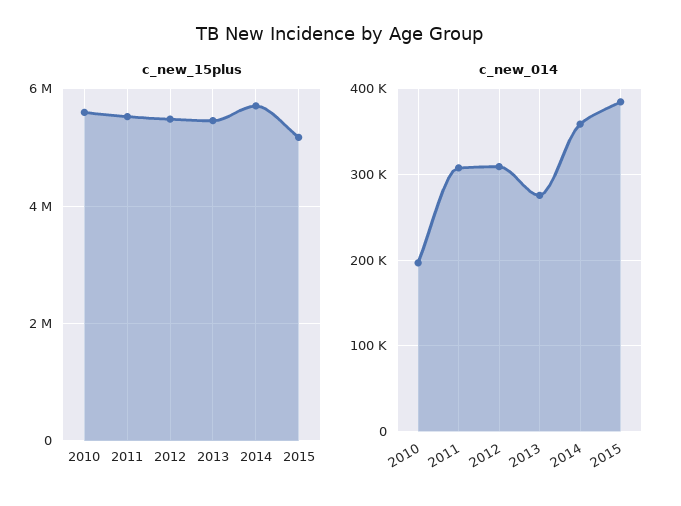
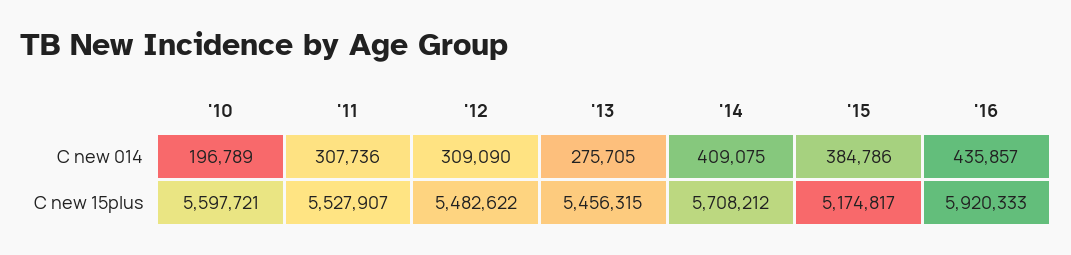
c_new_014, 2014: 360000 -> 409075
c_new_014, '16: none -> 435857
c_new_15plus, '16: none -> 5920333

